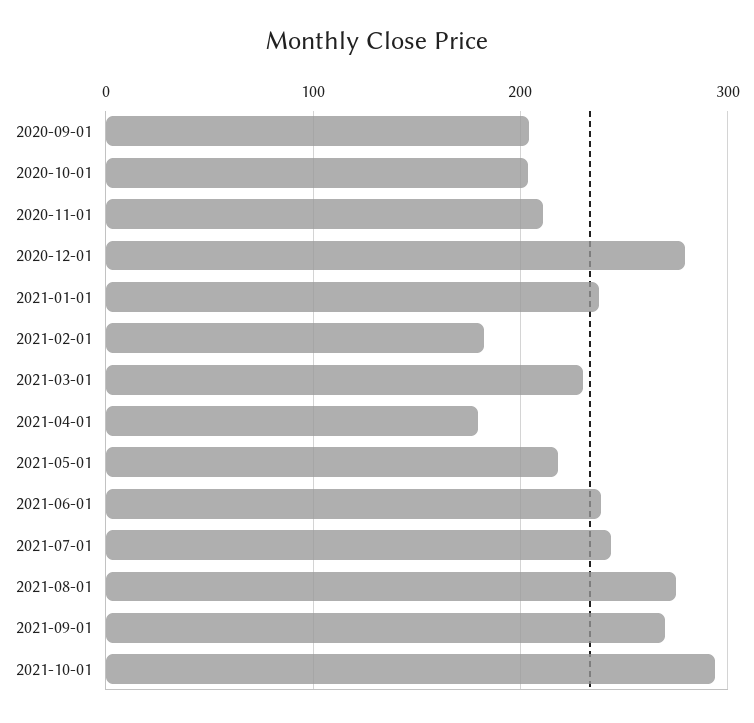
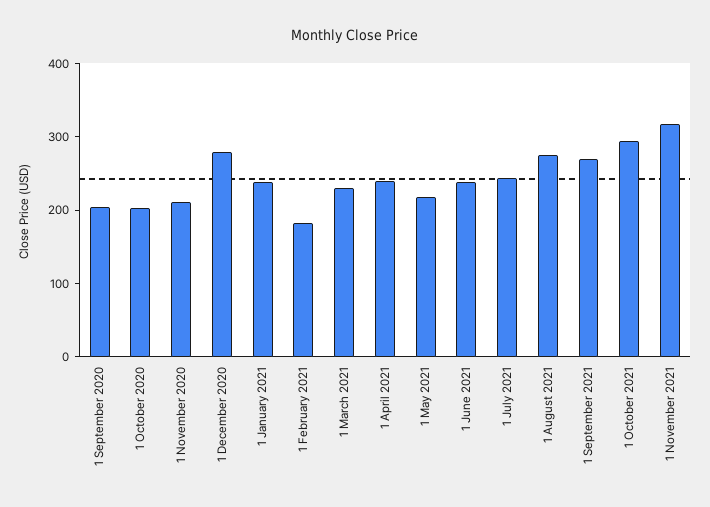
2021-04-01: 180 -> 240
1 November 2021: none -> 320

